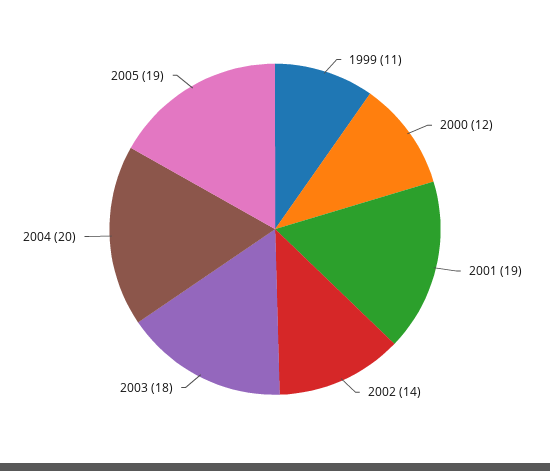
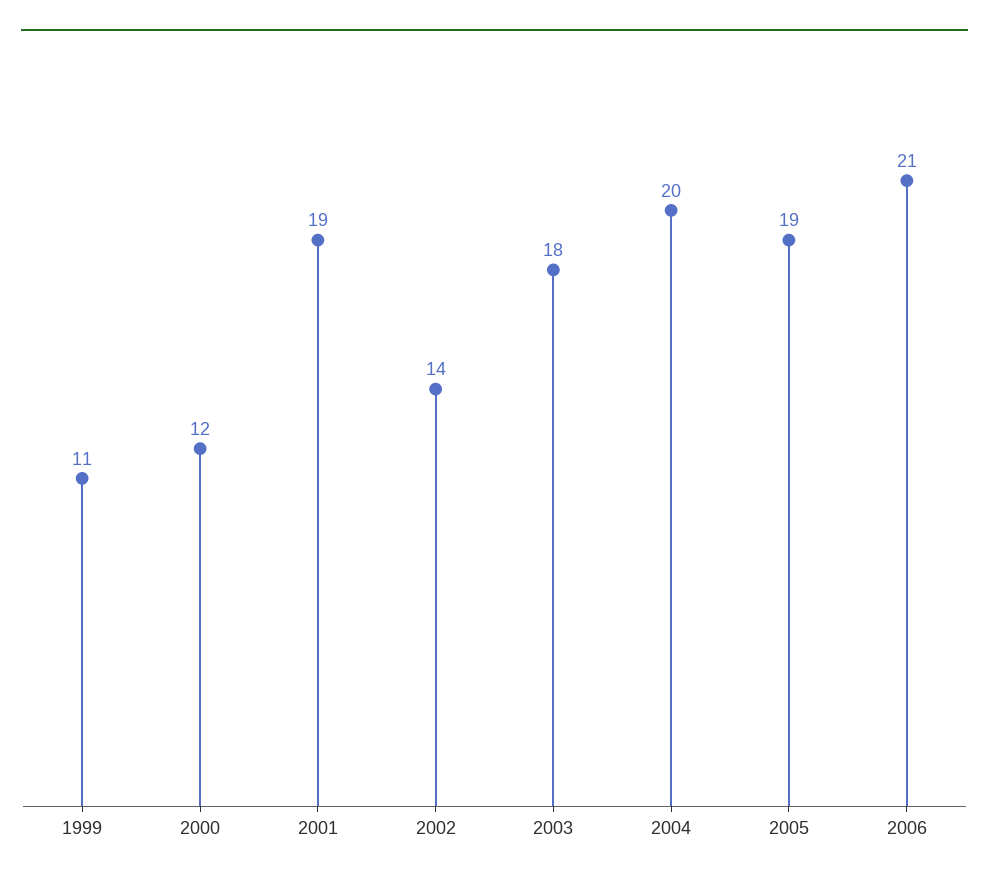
2006: none -> 21

